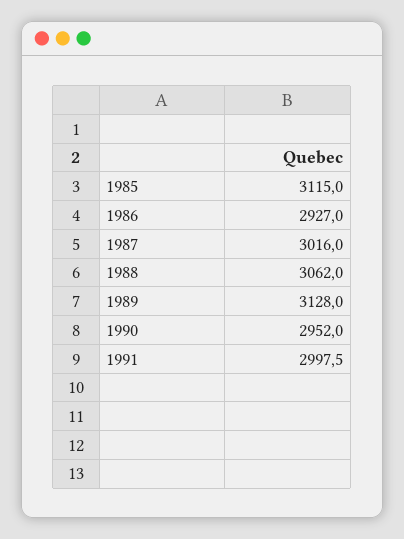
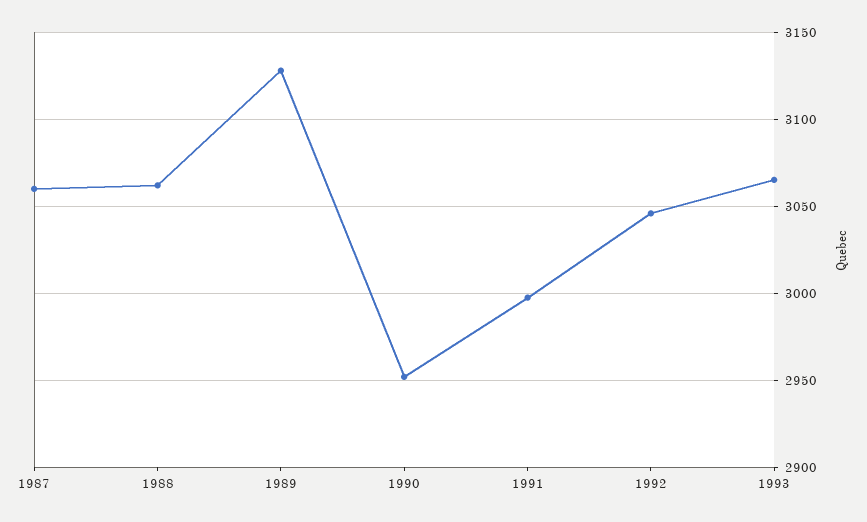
1985: 3115 -> none
1986: 2927 -> none
1987: 3016 -> 3060
1992: none -> 3045
1993: none -> 3065

